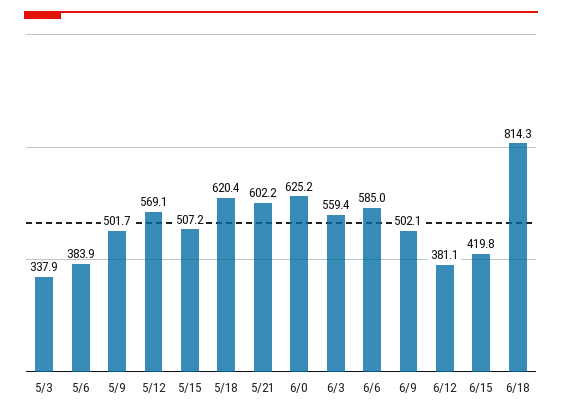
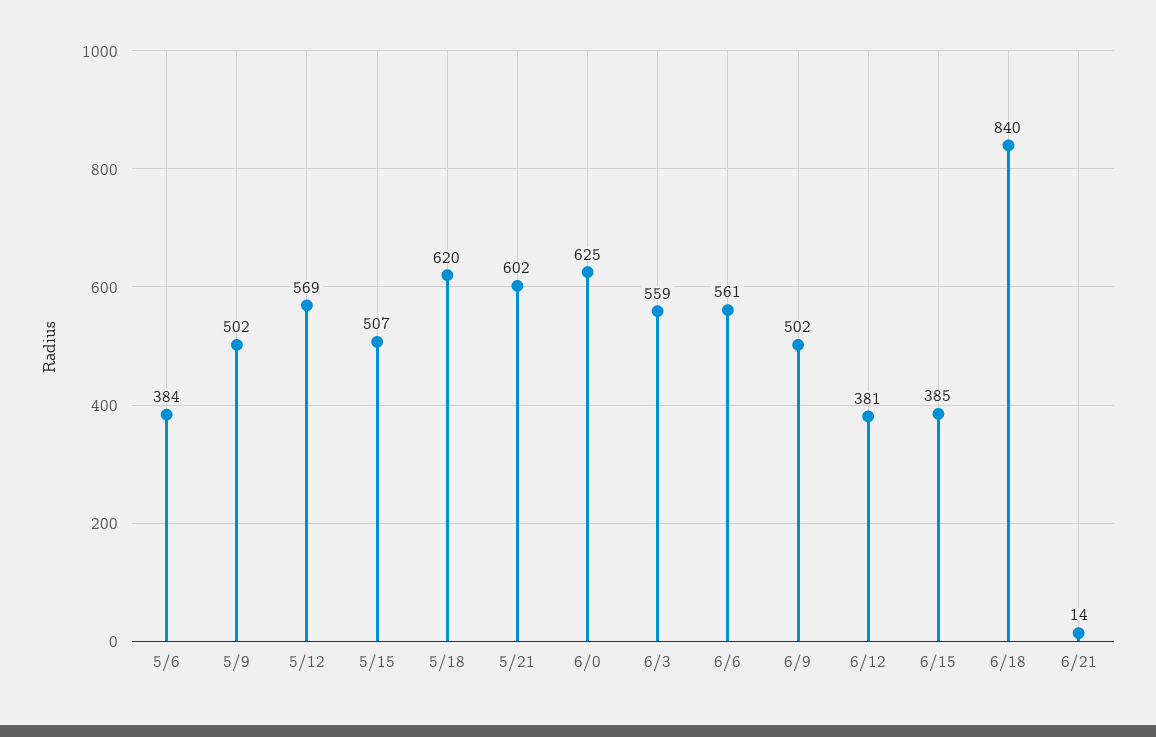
5/3: 337.9 -> none
6/6: 585 -> 561
6/15: 419.8 -> 385
6/18: 814.3 -> 840
6/21: none -> 14

